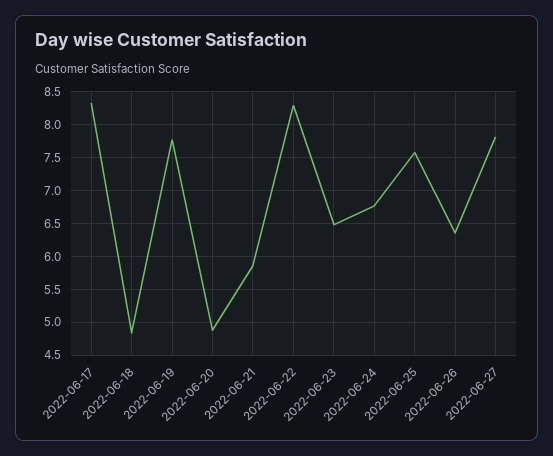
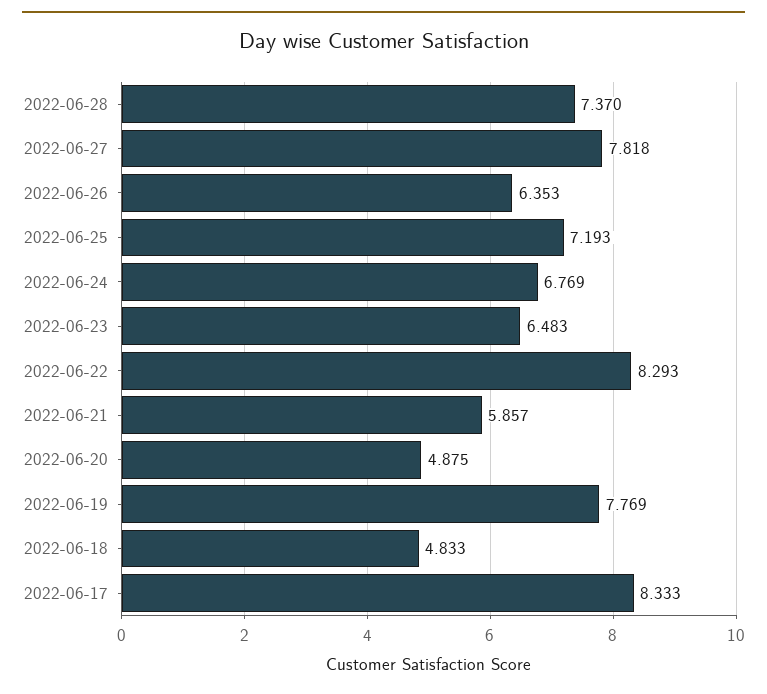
2022-06-25: 7.6 -> 7.193
2022-06-28: none -> 7.37

